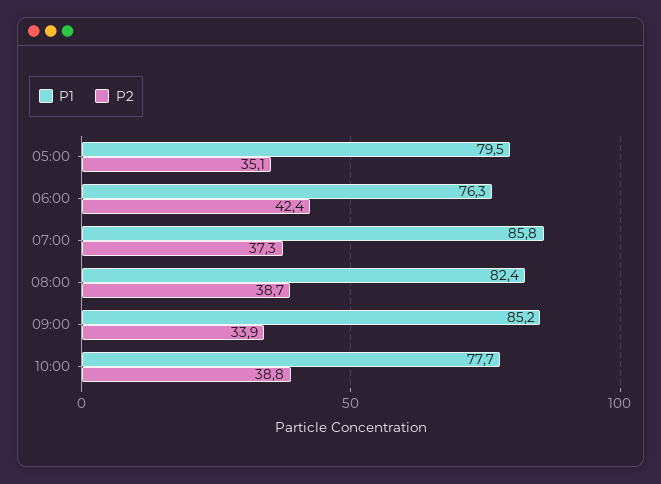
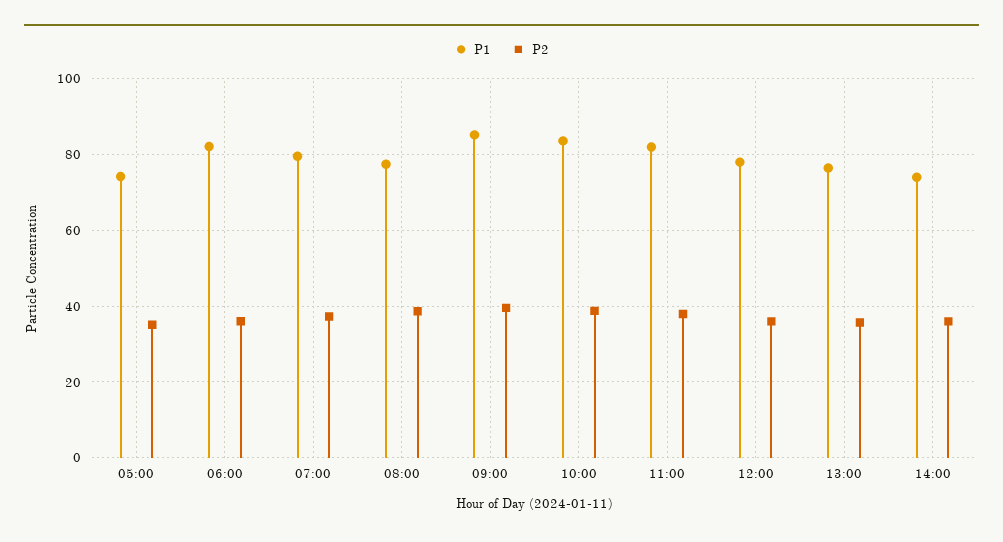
P1, 05:00: 79.5 -> 74
P1, 06:00: 76.3 -> 82
P2, 06:00: 42.4 -> 36
P1, 07:00: 85.8 -> 80
P1, 08:00: 82.4 -> 78
P2, 09:00: 33.9 -> 40
P1, 10:00: 77.7 -> 84
P1, 11:00: none -> 82
P2, 11:00: none -> 38
P1, 12:00: none -> 78
P2, 12:00: none -> 36
P1, 13:00: none -> 76
P2, 13:00: none -> 36
P1, 14:00: none -> 74
P2, 14:00: none -> 36

